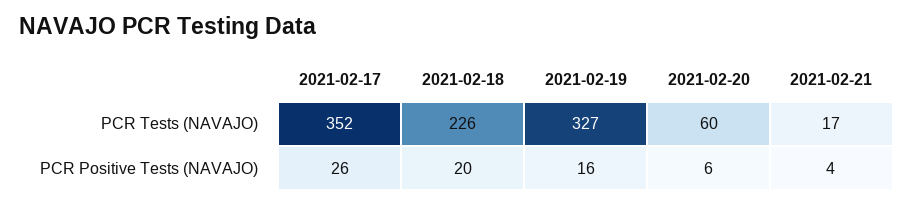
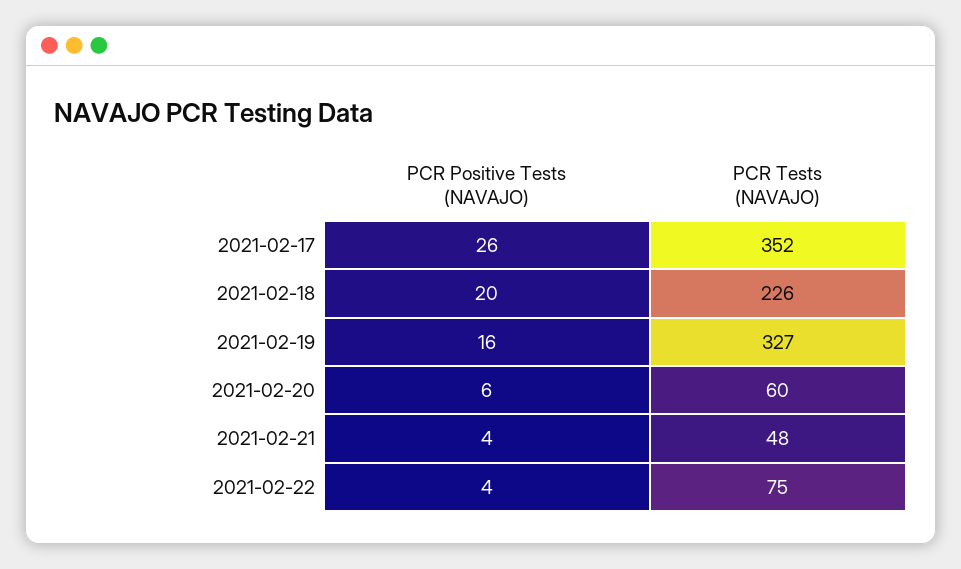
2021-02-21, PCR Tests (NAVAJO): 17 -> 48
2021-02-22, PCR Positive Tests (NAVAJO): none -> 4
2021-02-22, PCR Tests (NAVAJO): none -> 75

